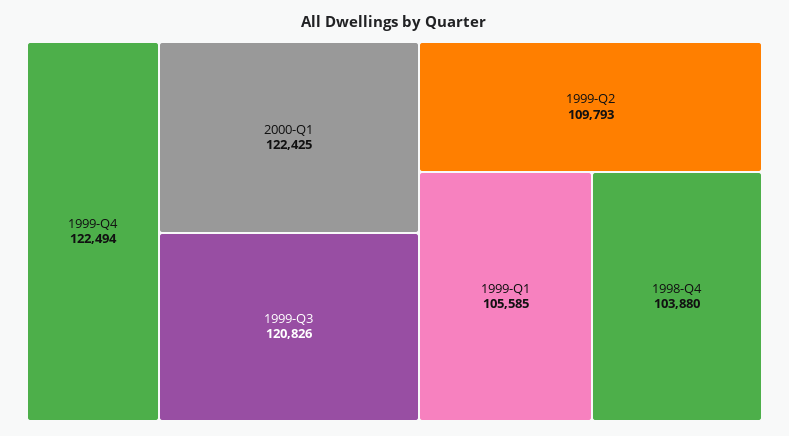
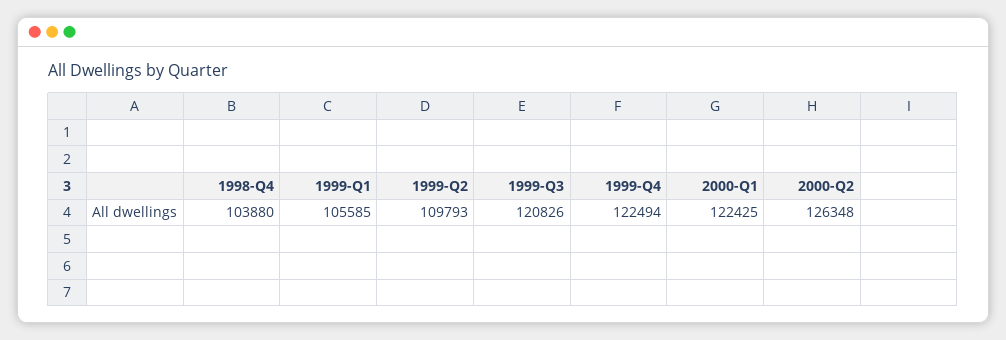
2000-Q2: none -> 126348

